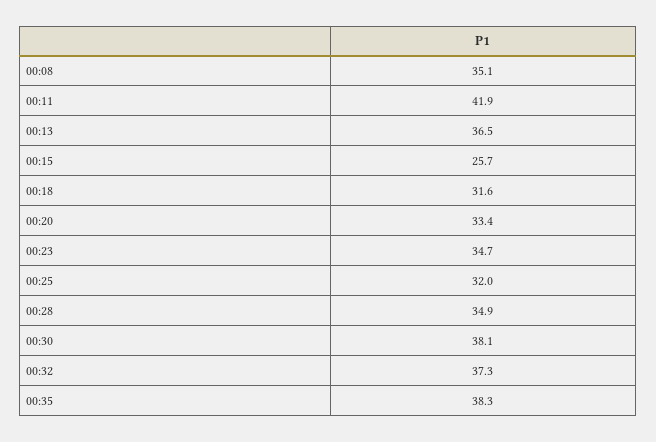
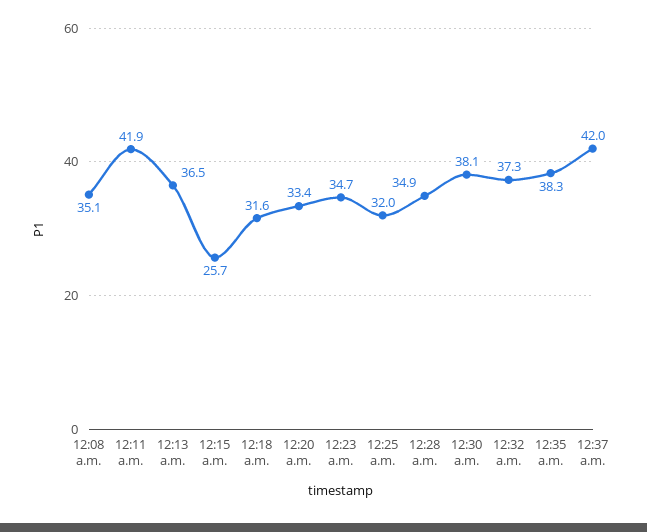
12:37 a.m.: none -> 42

